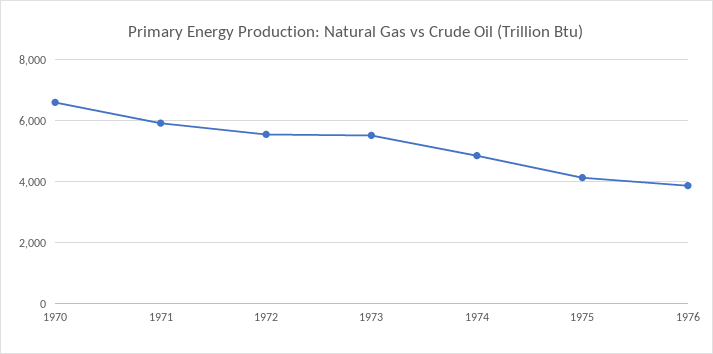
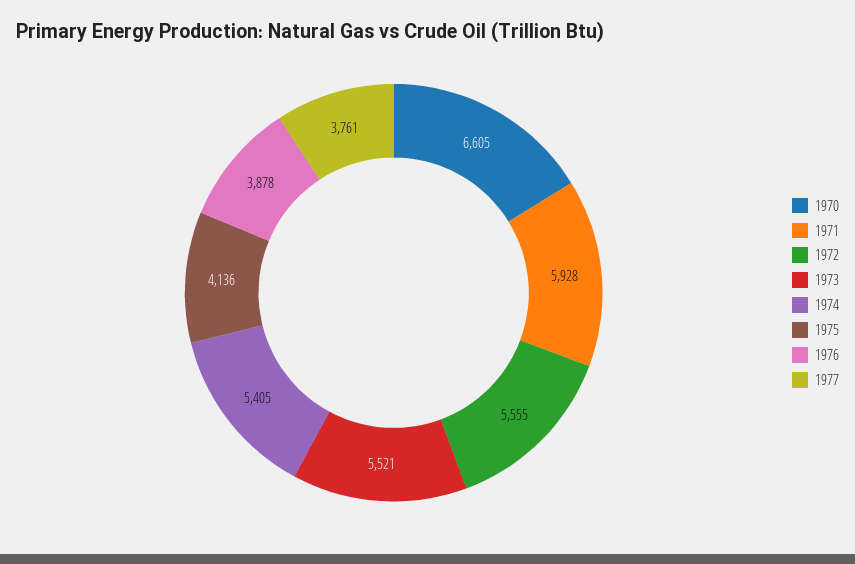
1974: 4800 -> 5405
1977: none -> 3761

